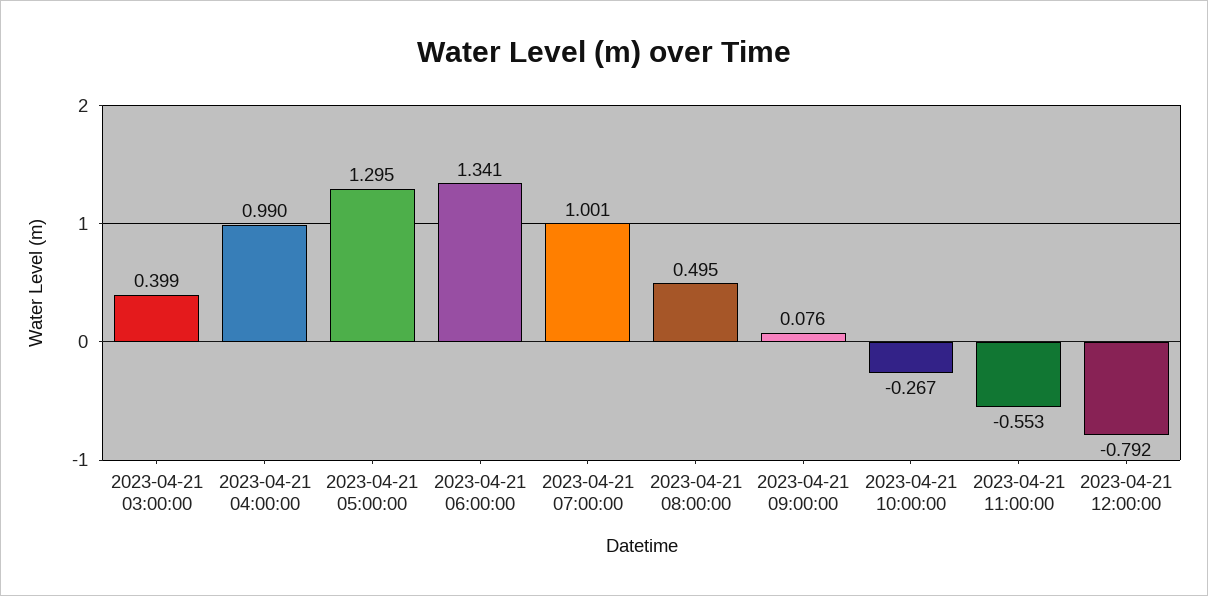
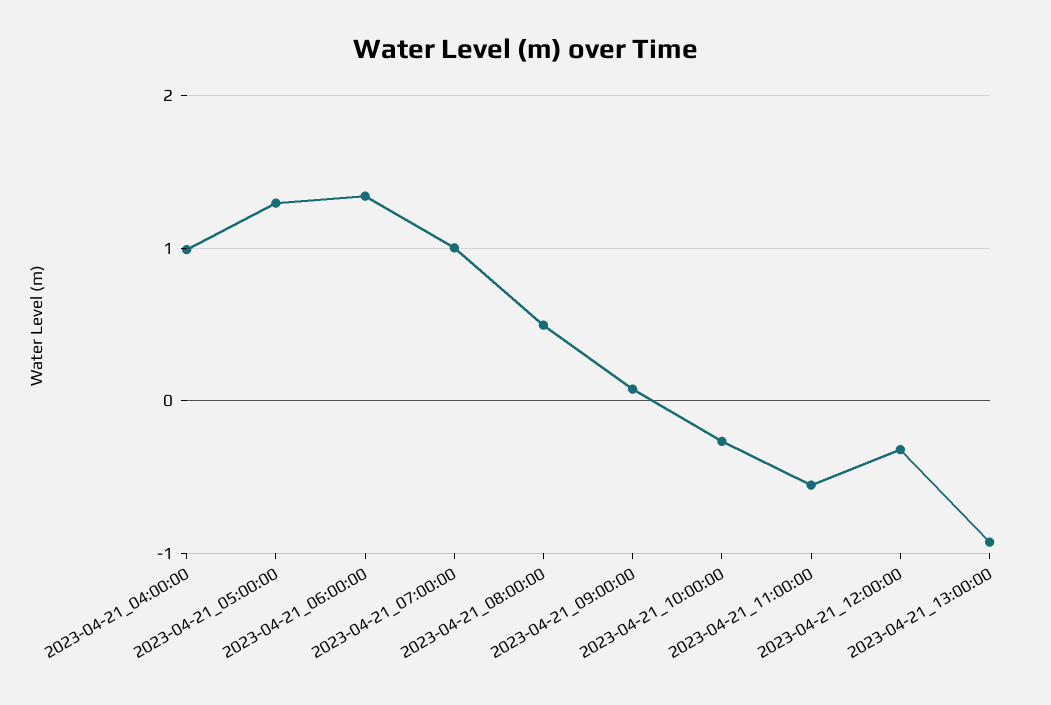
2023-04-21 03:00:00: 0.399 -> none
2023-04-21 12:00:00: -0.792 -> -0.3
2023-04-21_13:00:00: none -> -0.9

